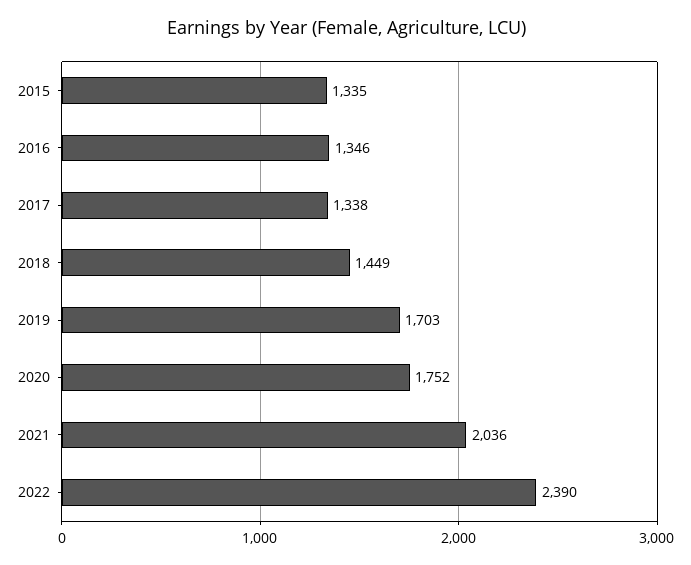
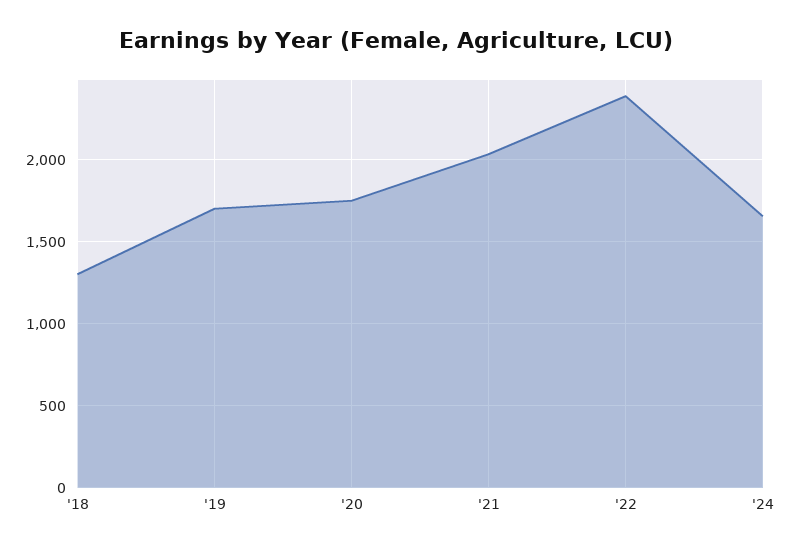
2015: 1335 -> none
2016: 1346 -> none
2017: 1338 -> none
2018: 1449 -> 1300
'24: none -> 1650

